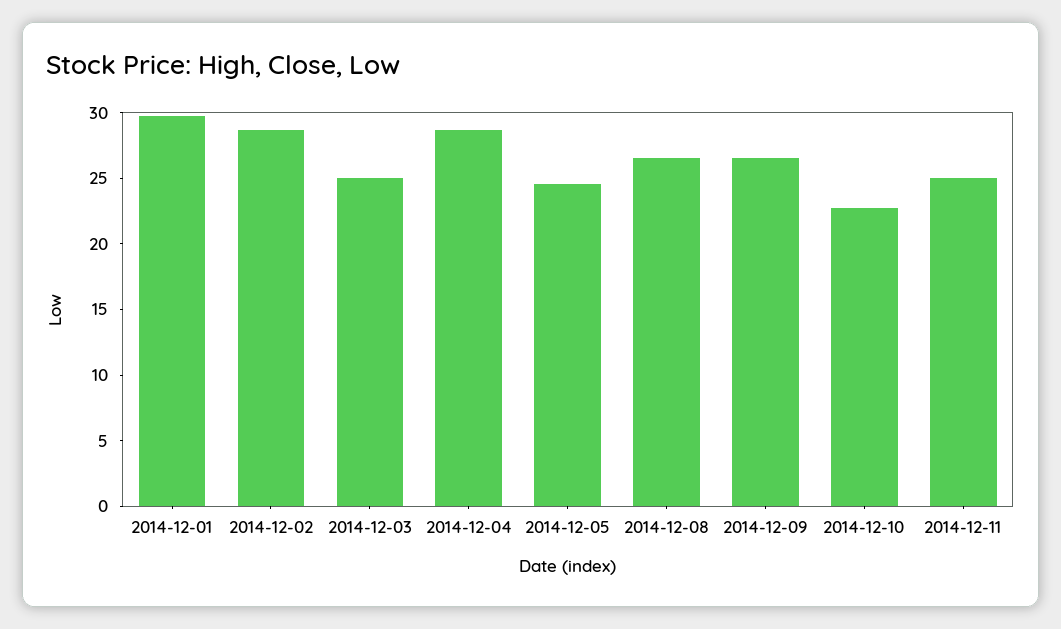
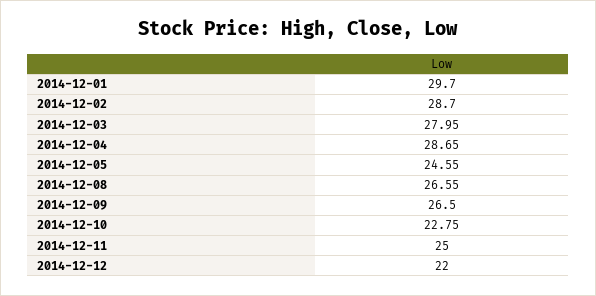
2014-12-03: 25 -> 27.95
2014-12-12: none -> 22

